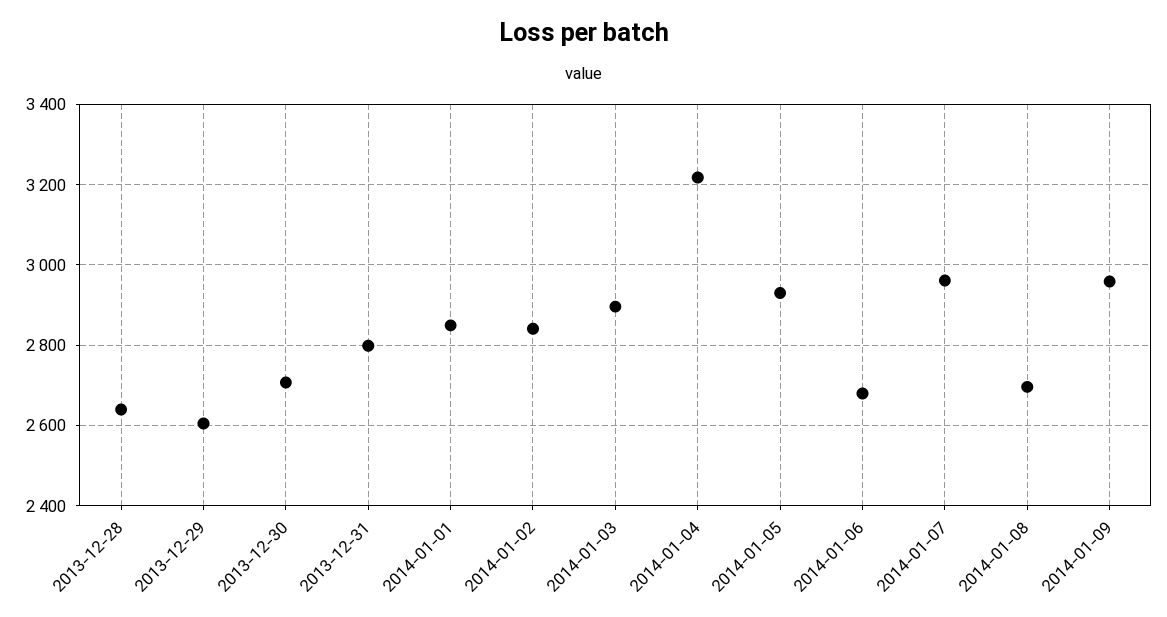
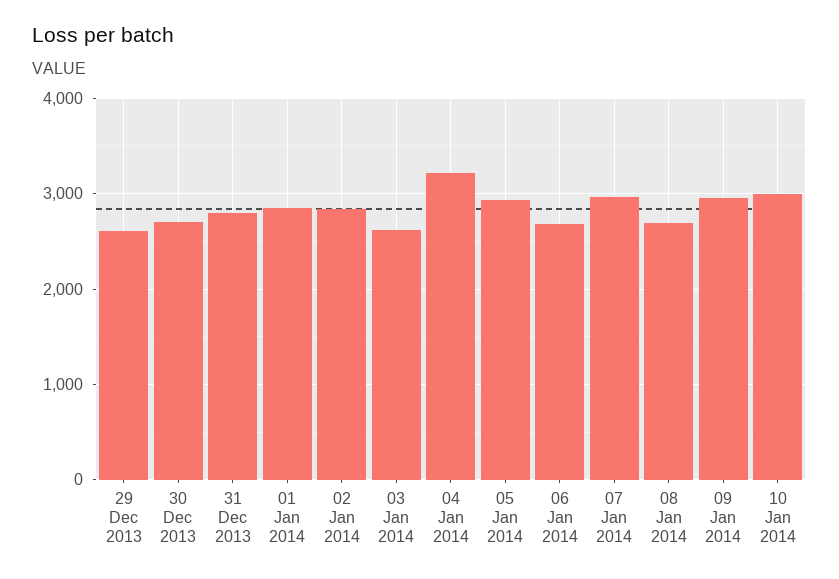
2013-12-28: 2640 -> none
2014-01-03: 2900 -> 2600
10 Jan 2014: none -> 3000

